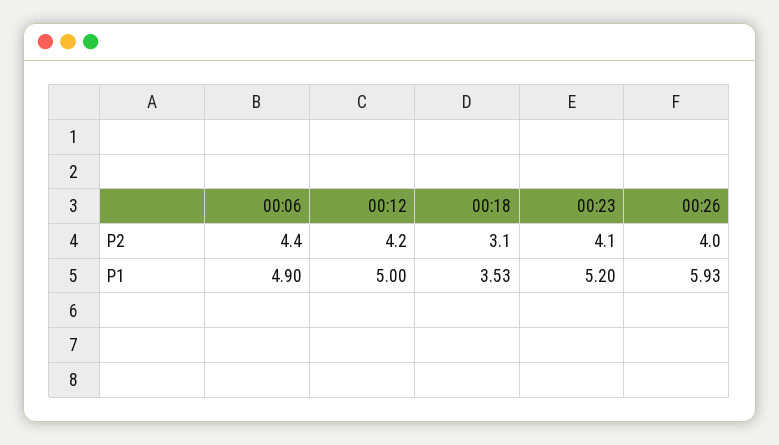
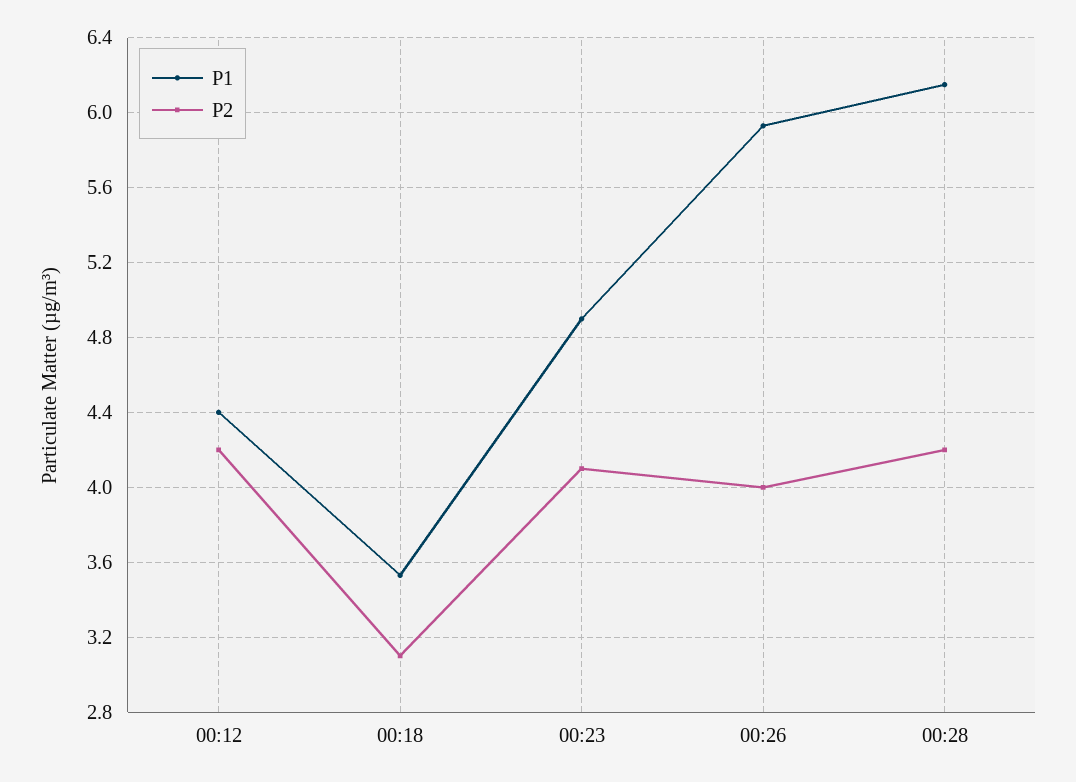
P2, 00:06: 4.4 -> none
P1, 00:06: 4.9 -> none
P1, 00:12: 5 -> 4.4
P1, 00:23: 5.2 -> 4.9
P1, 00:28: none -> 6.15
P2, 00:28: none -> 4.2

